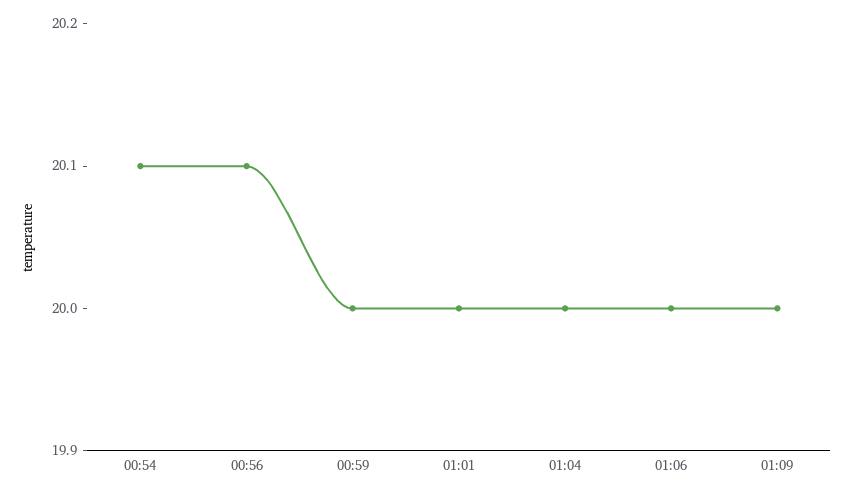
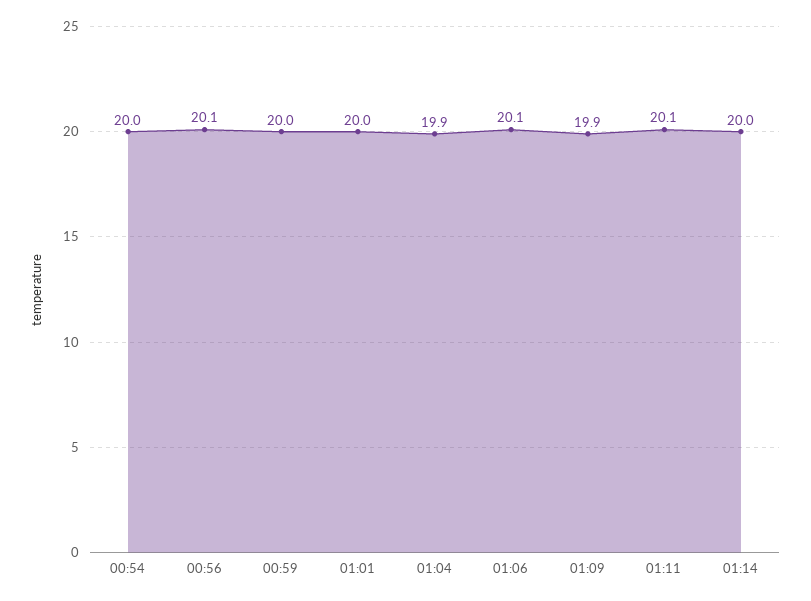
00:54: 20.1 -> 20
01:04: 20 -> 19.9
01:06: 20 -> 20.1
01:09: 20 -> 19.9
01:11: none -> 20.1
01:14: none -> 20

